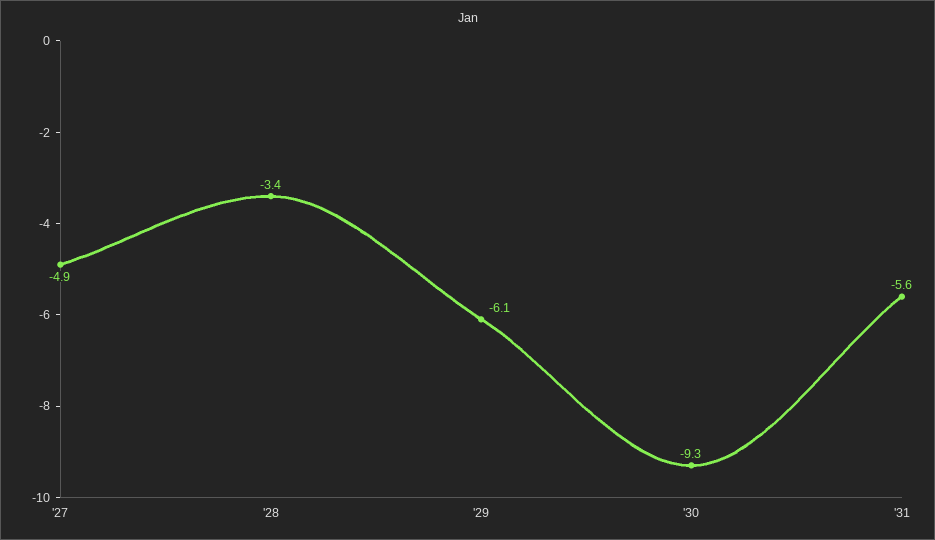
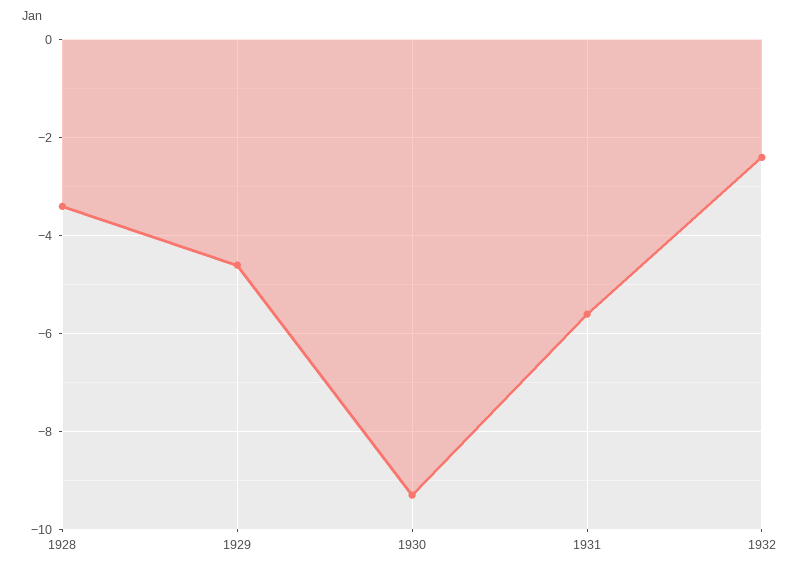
'27: -4.9 -> none
'29: -6.1 -> -4.5
1932: none -> -2.5

